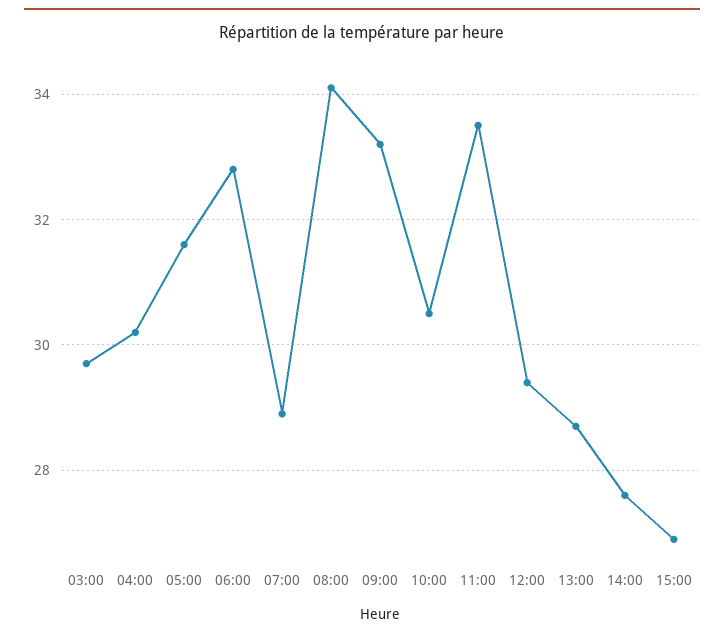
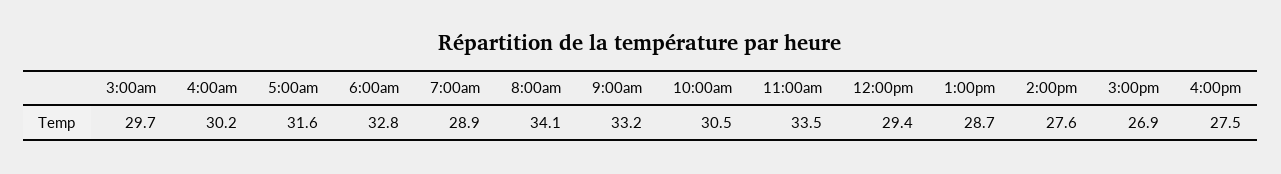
4:00pm: none -> 27.5

